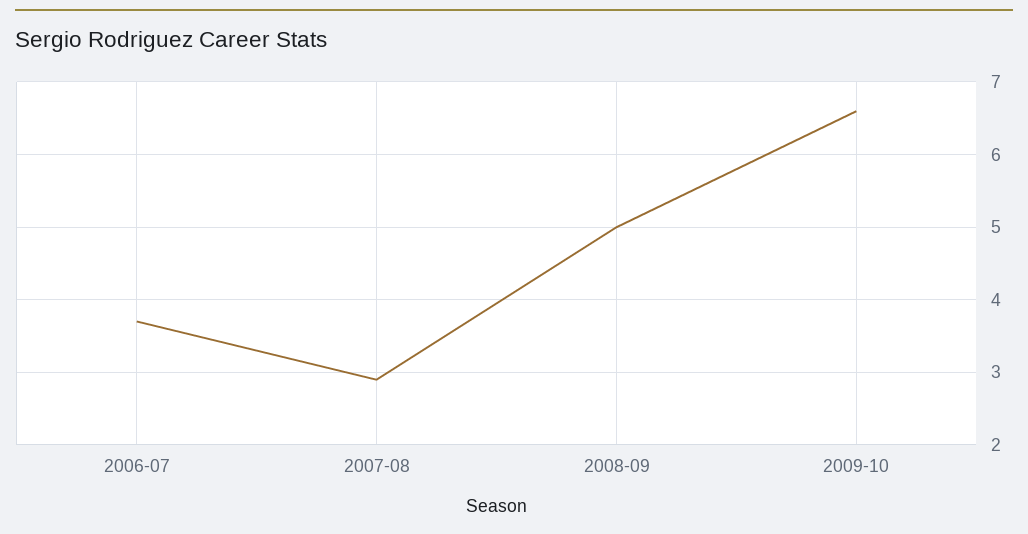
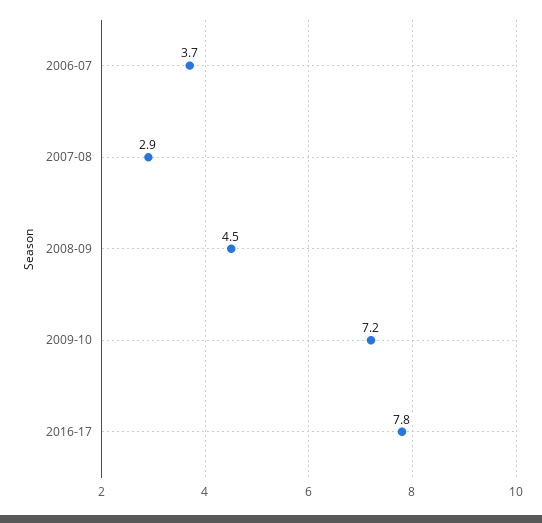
2008-09: 5 -> 4.5
2009-10: 6.6 -> 7.2
2016-17: none -> 7.8

